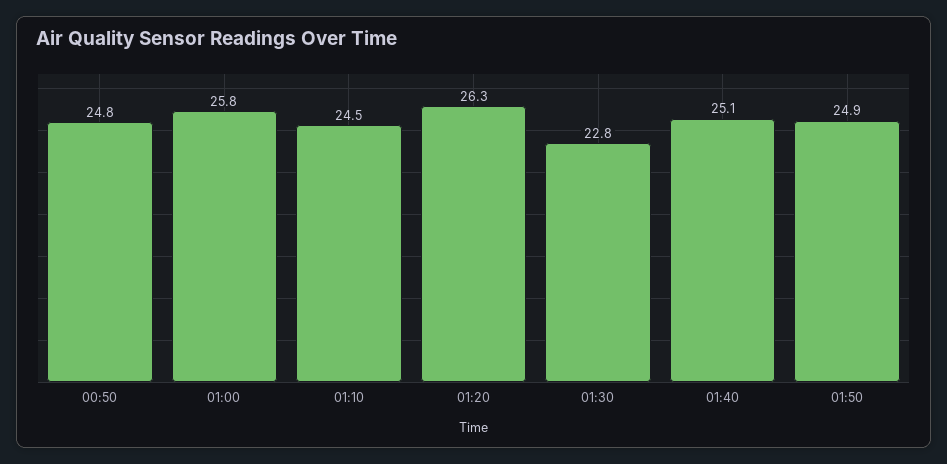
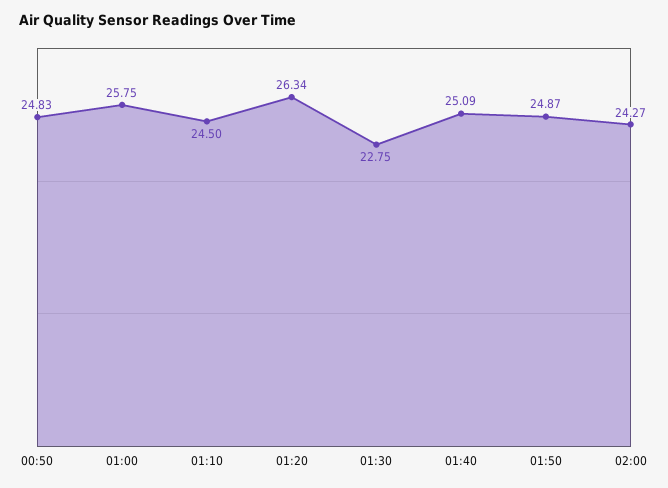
02:00: none -> 24.27

